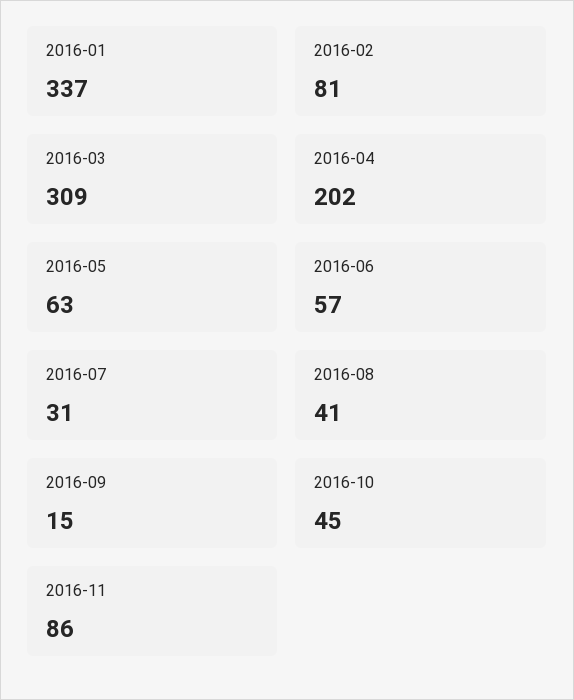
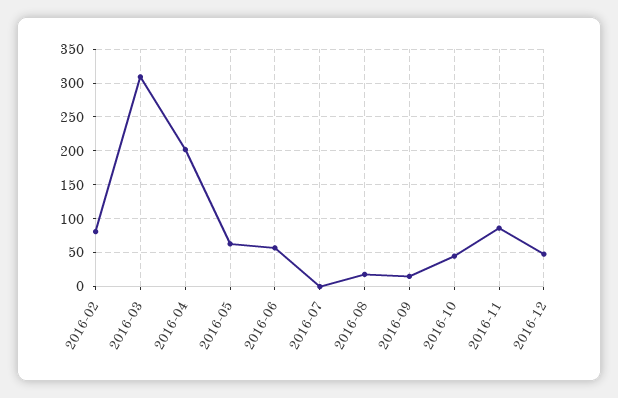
2016-01: 337 -> none
2016-07: 31 -> 0
2016-08: 41 -> 20
2016-12: none -> 50

